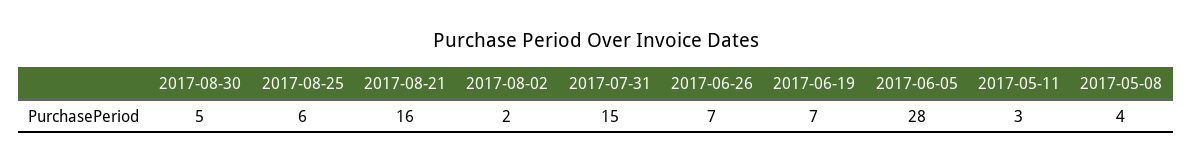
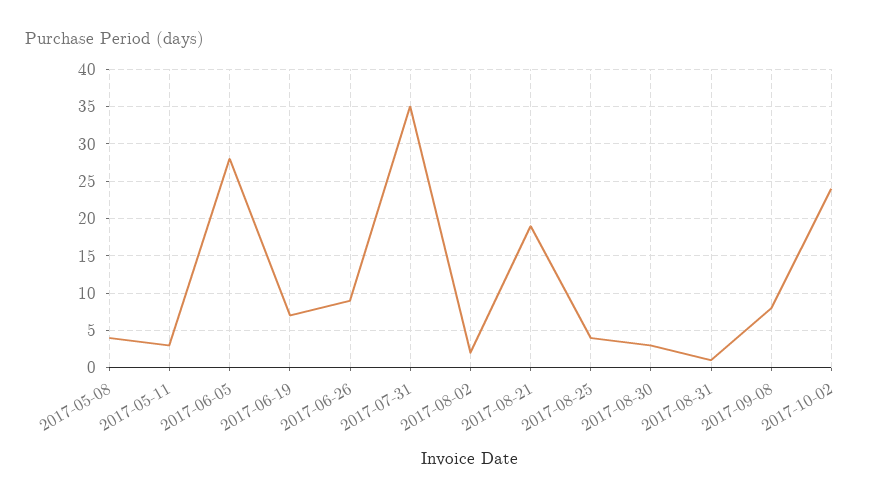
2017-08-30: 5 -> 3
2017-08-25: 6 -> 4
2017-08-21: 16 -> 19
2017-07-31: 15 -> 35
2017-06-26: 7 -> 9
2017-08-31: none -> 1
2017-09-08: none -> 8
2017-10-02: none -> 24

